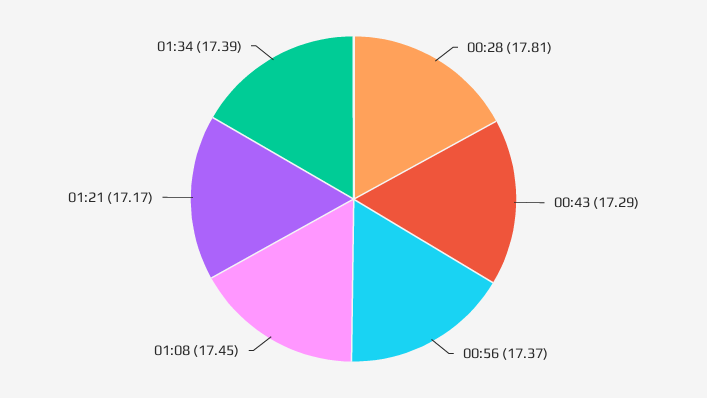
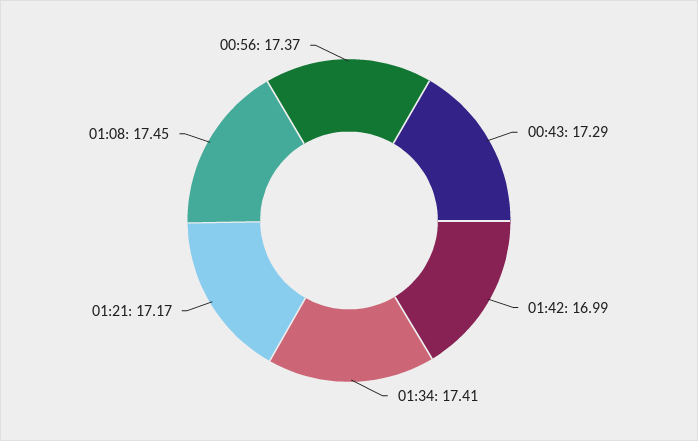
00:28: 17.81 -> none
01:34: 17.39 -> 17.41
01:42: none -> 16.99

